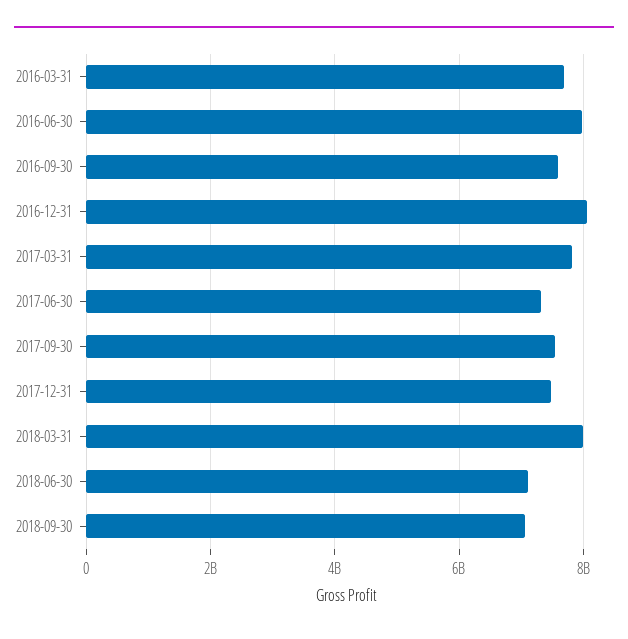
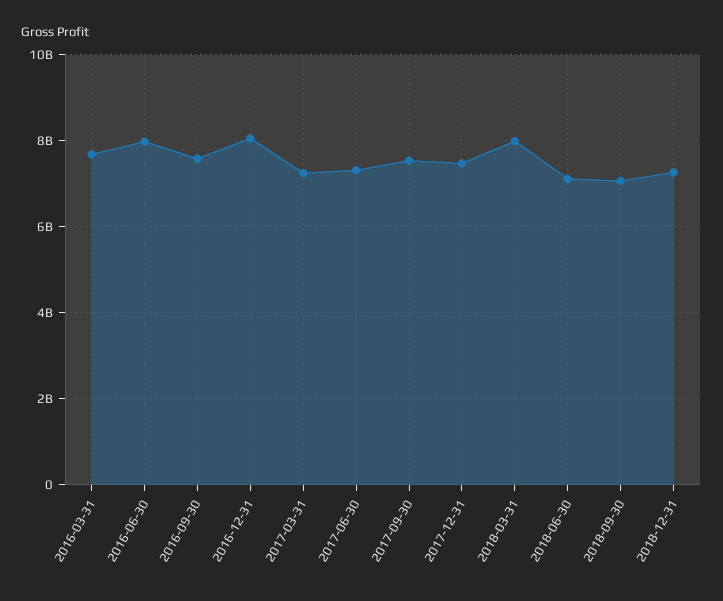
2017-03-31: 7800000000 -> 7200000000
2018-12-31: none -> 7200000000

